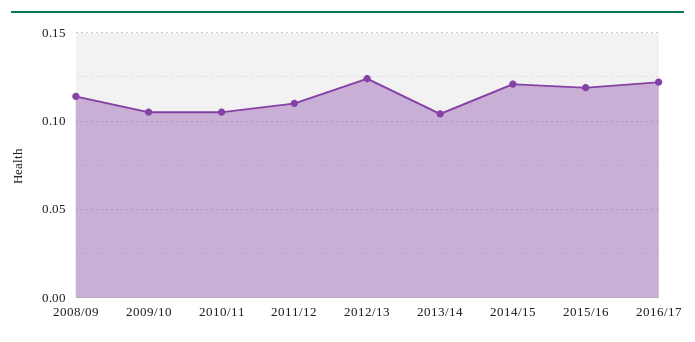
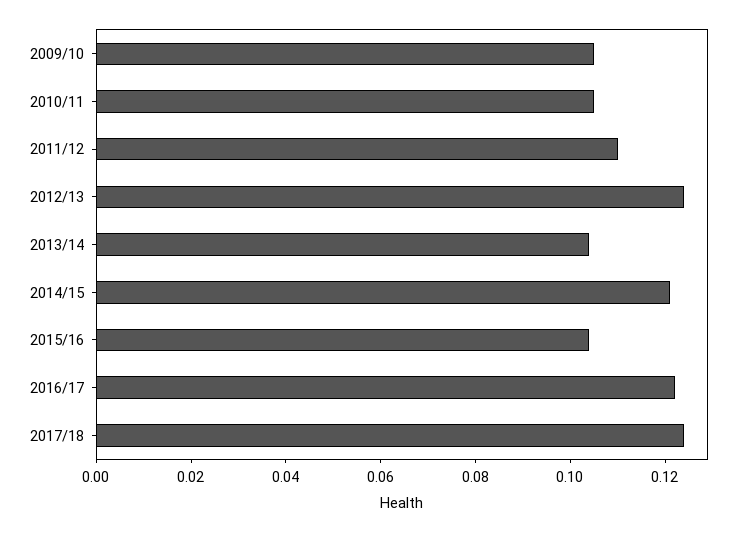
2008/09: 0.115 -> none
2015/16: 0.12 -> 0.105
2017/18: none -> 0.125

